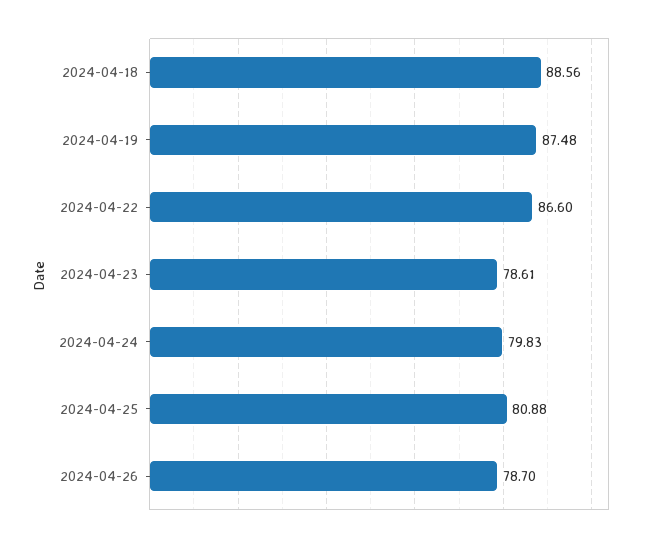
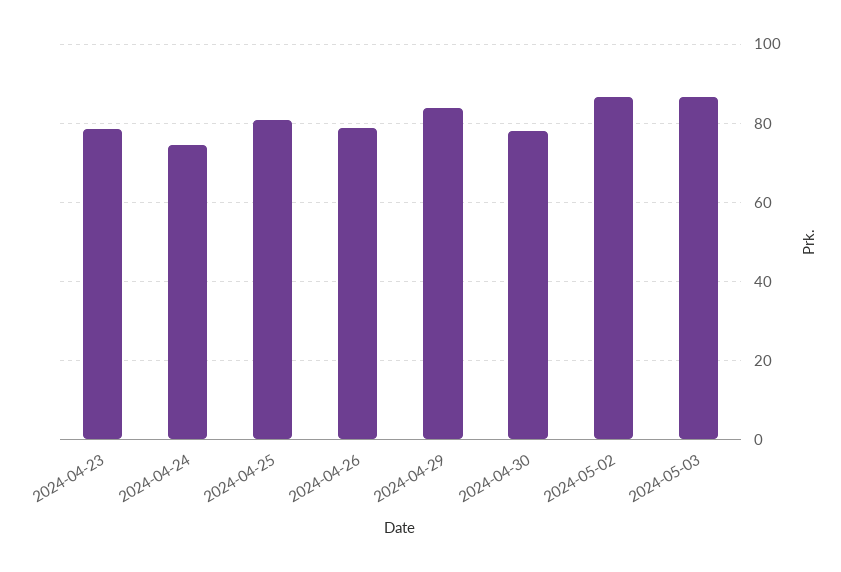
2024-04-18: 88.56 -> none
2024-04-19: 87.48 -> none
2024-04-22: 86.6 -> none
2024-04-24: 79.83 -> 74
2024-04-29: none -> 84
2024-04-30: none -> 78
2024-05-02: none -> 86
2024-05-03: none -> 86

